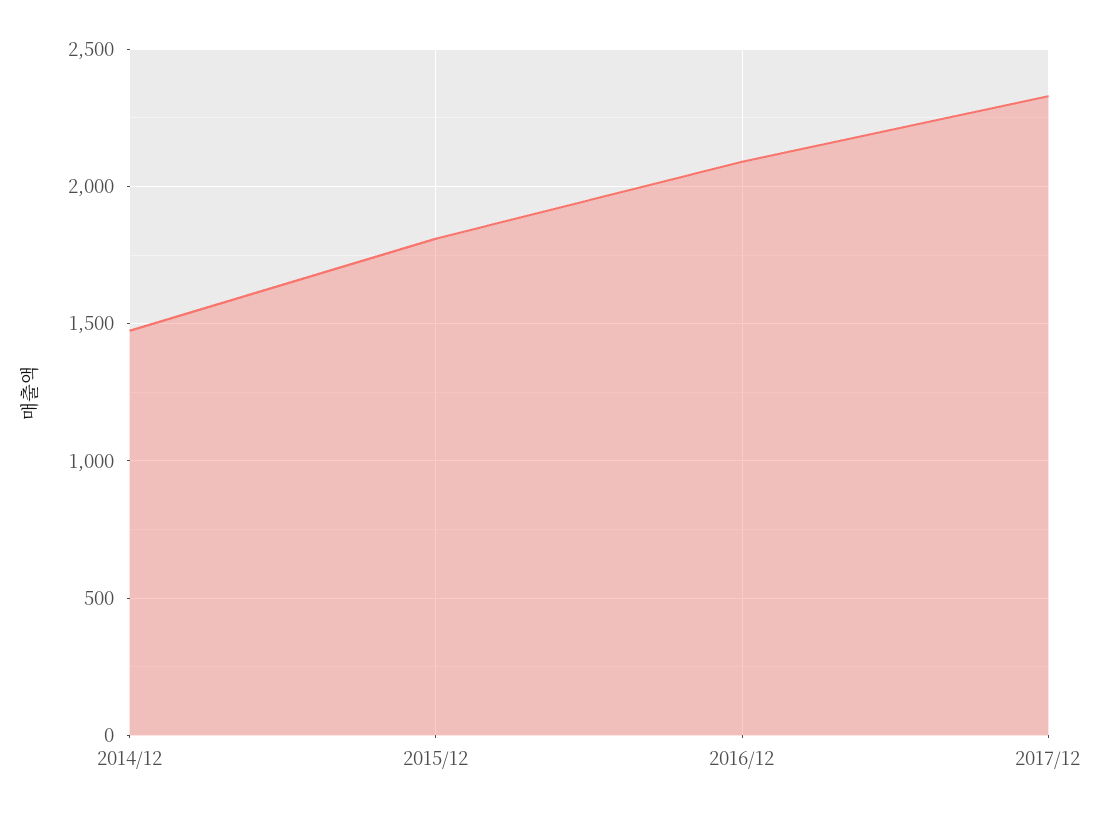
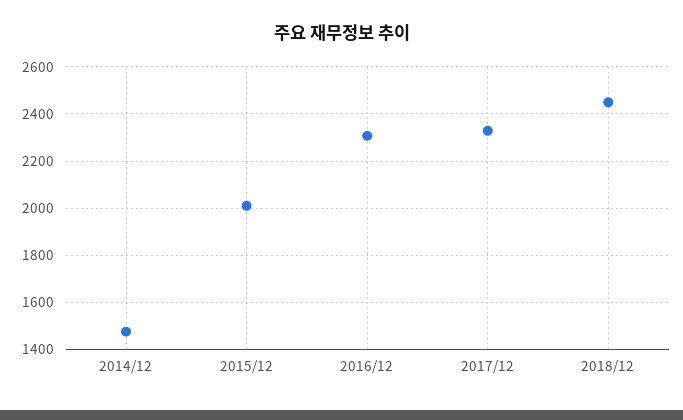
2015/12: 1800 -> 2000
2016/12: 2100 -> 2300
2018/12: none -> 2450

